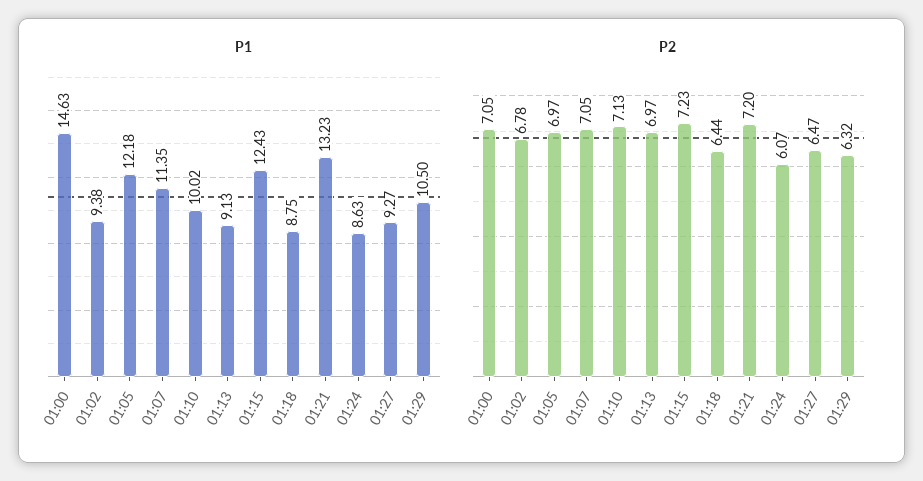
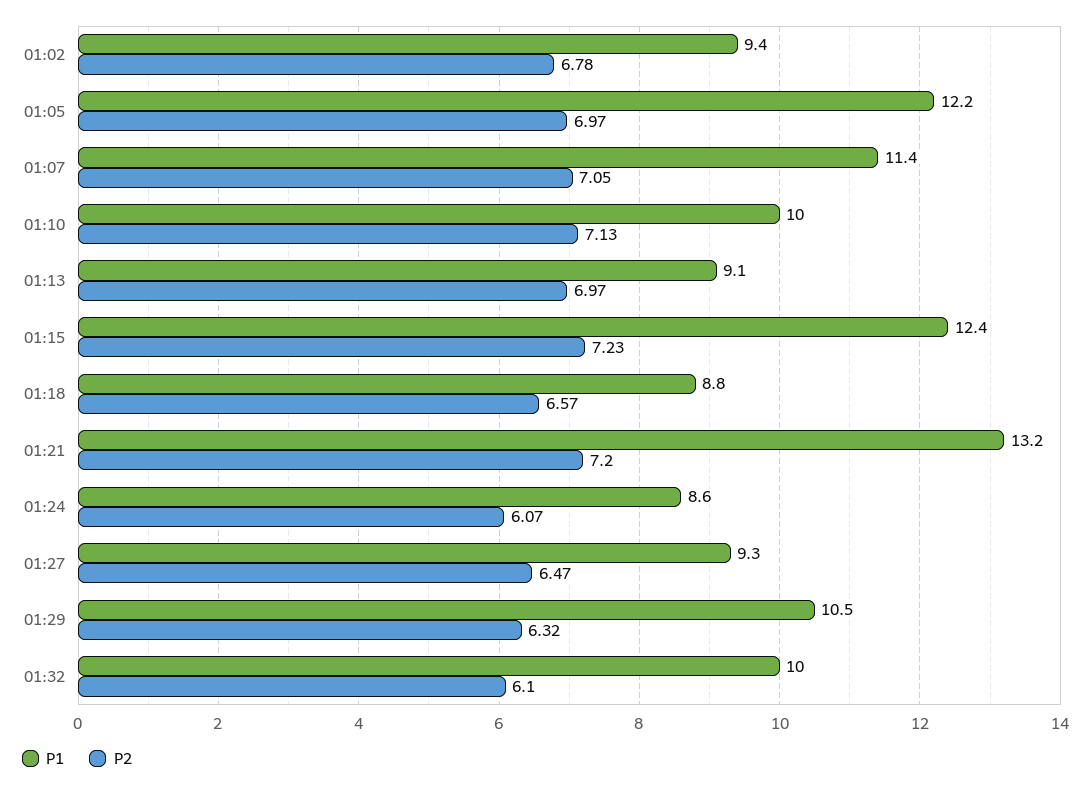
P1, 01:00: 14.63 -> none
P2, 01:00: 7.05 -> none
P2, 01:18: 6.44 -> 6.57
P1, 01:32: none -> 10
P2, 01:32: none -> 6.1

